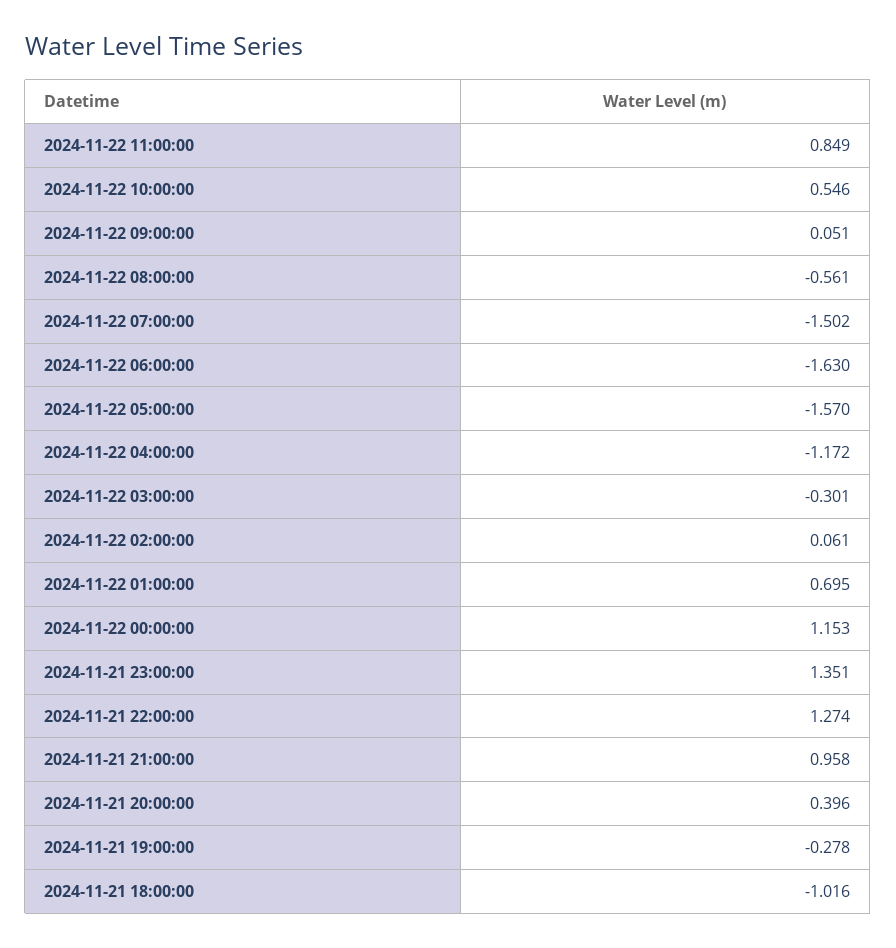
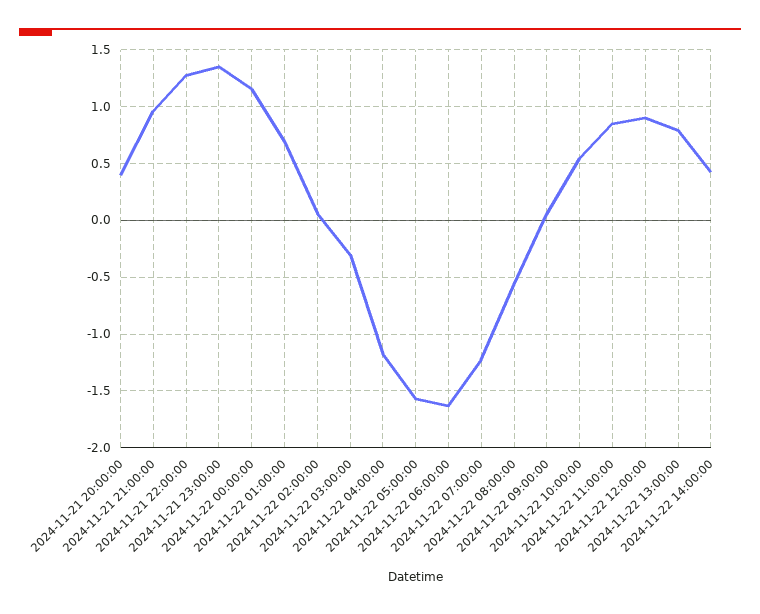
2024-11-22 07:00:00: -1.502 -> -1.2
2024-11-21 19:00:00: -0.278 -> none
2024-11-21 18:00:00: -1.016 -> none
2024-11-22 12:00:00: none -> 0.9
2024-11-22 13:00:00: none -> 0.8
2024-11-22 14:00:00: none -> 0.4

